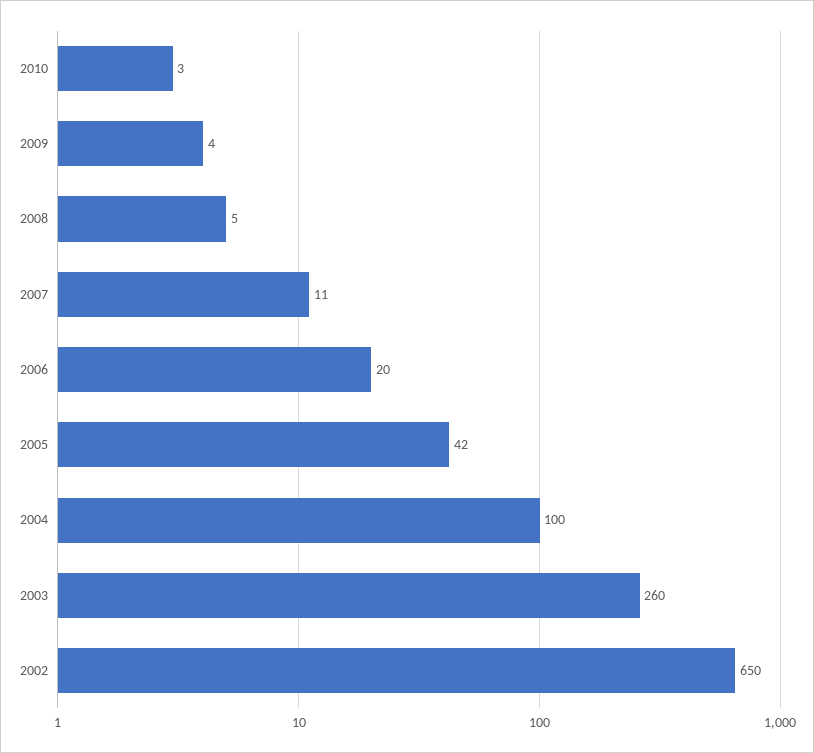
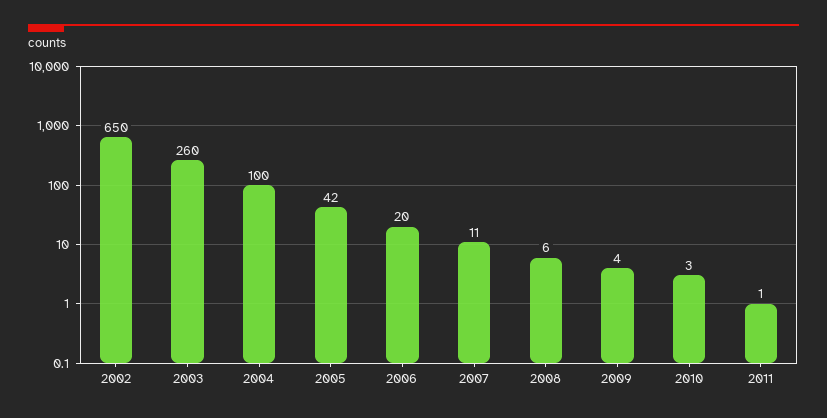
2008: 5 -> 6
2011: none -> 1

